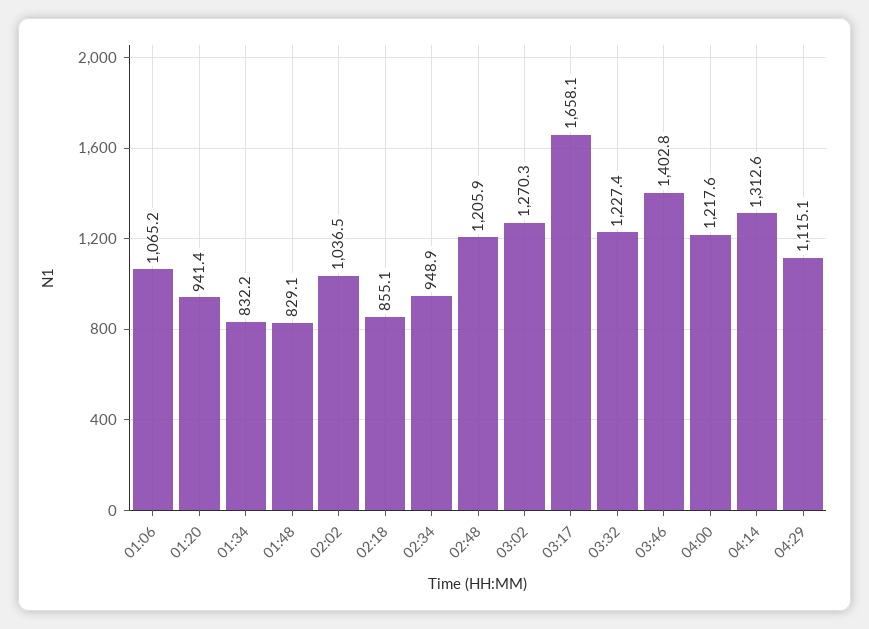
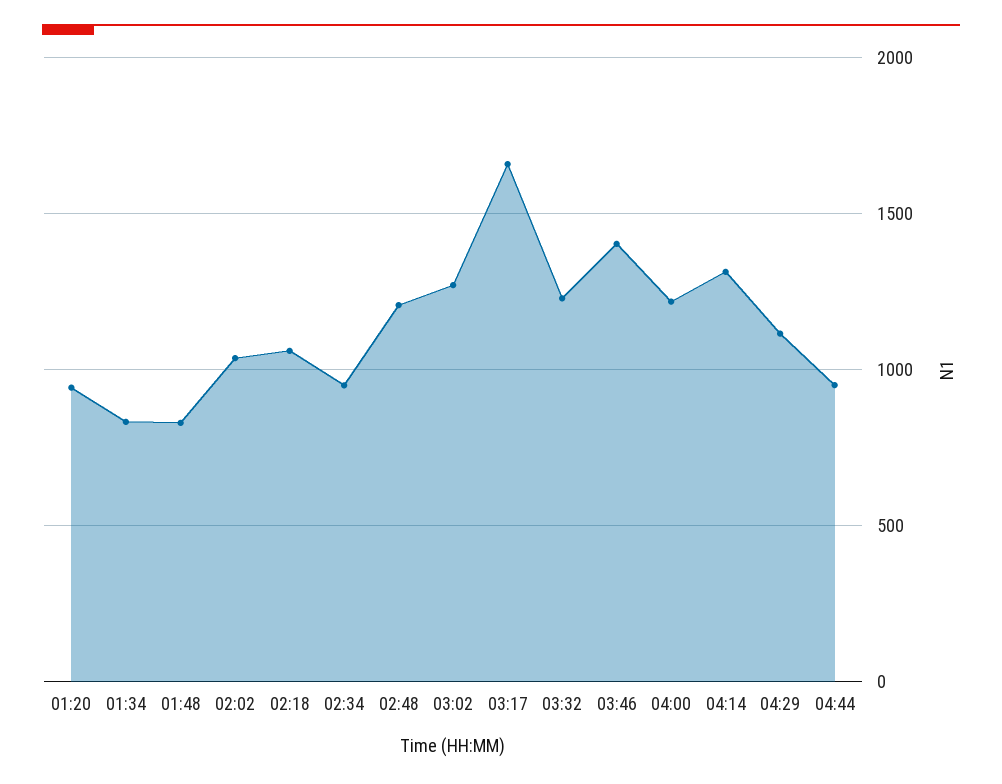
01:06: 1065.2 -> none
02:18: 855.1 -> 1050
04:44: none -> 950

